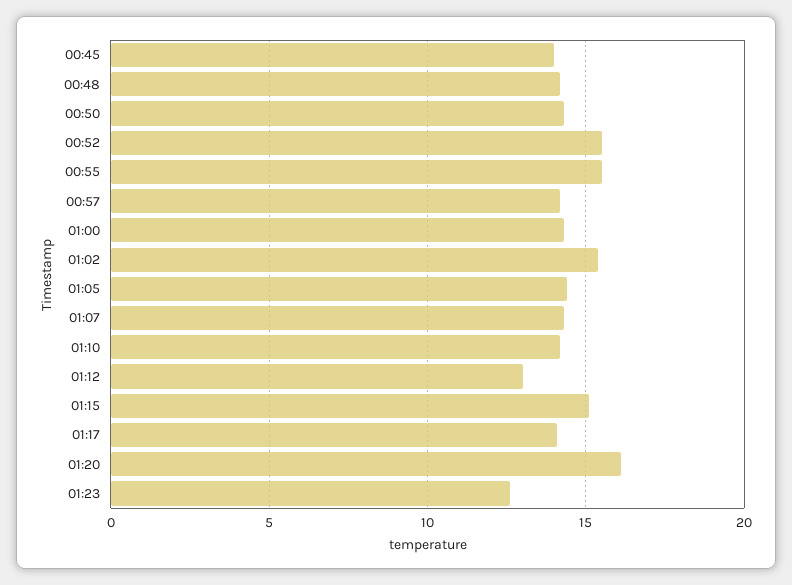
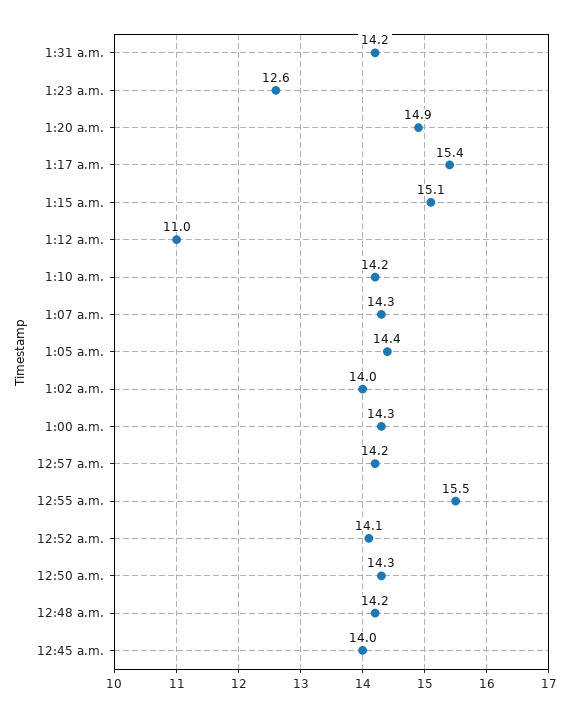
00:52: 15.5 -> 14.1
01:02: 15.5 -> 14
01:12: 13 -> 11
01:17: 14 -> 15.4
01:20: 16 -> 14.9
1:31 a.m.: none -> 14.2

